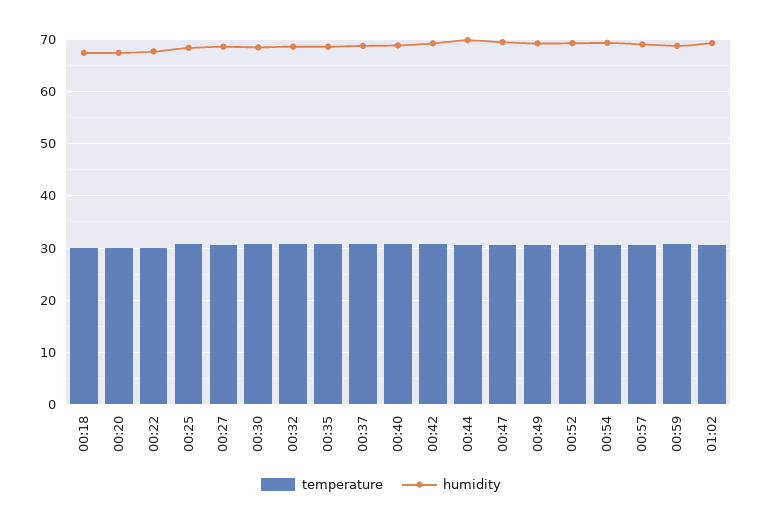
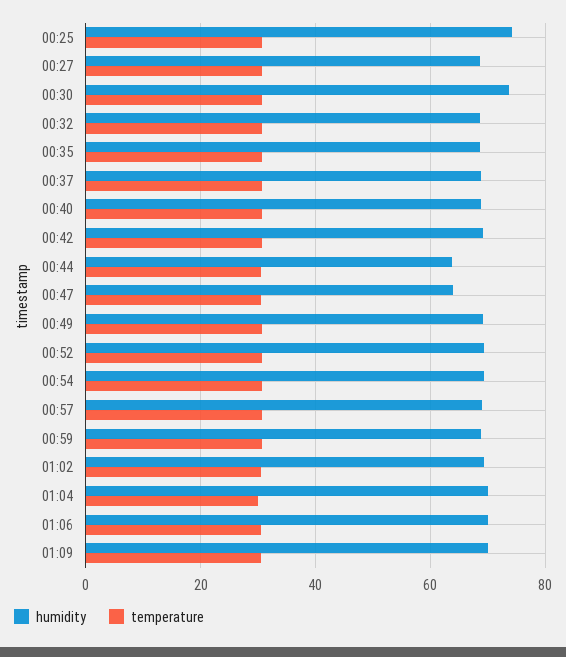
temperature, 00:18: 30 -> none
humidity, 00:18: 68 -> none
temperature, 00:20: 30 -> none
humidity, 00:20: 68 -> none
temperature, 00:22: 30 -> none
humidity, 00:22: 68 -> none
humidity, 00:25: 68 -> 74
humidity, 00:30: 68 -> 74
humidity, 00:44: 70 -> 64
humidity, 00:47: 70 -> 64
humidity, 01:04: none -> 70
temperature, 01:04: none -> 30
humidity, 01:06: none -> 70
temperature, 01:06: none -> 30
humidity, 01:09: none -> 70
temperature, 01:09: none -> 30

